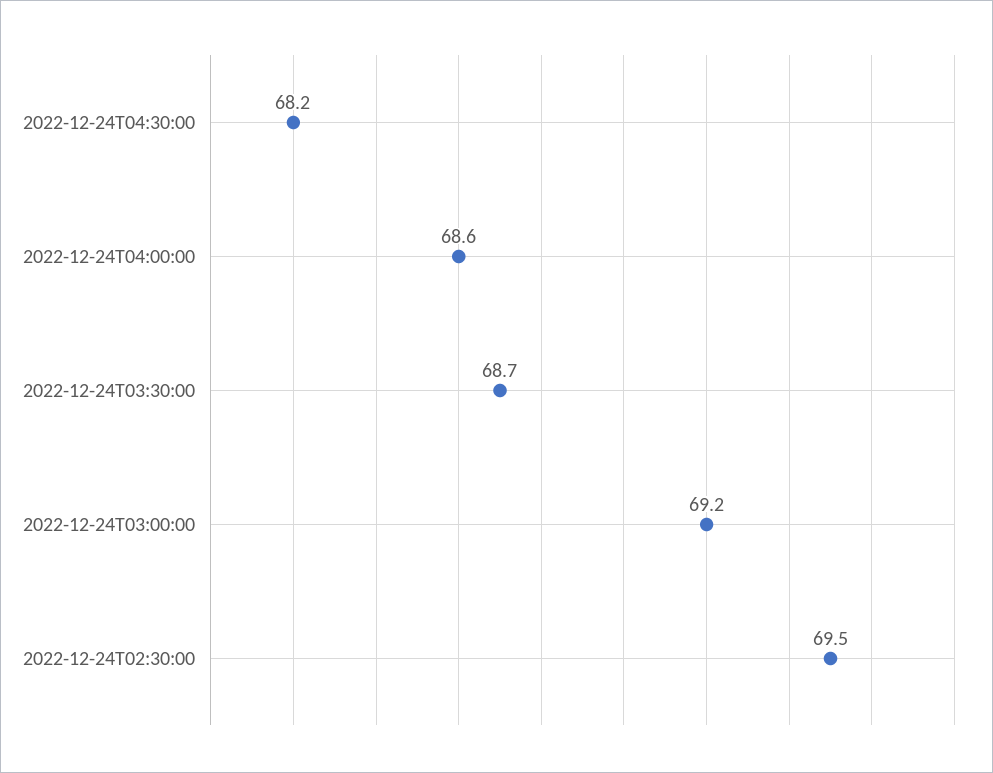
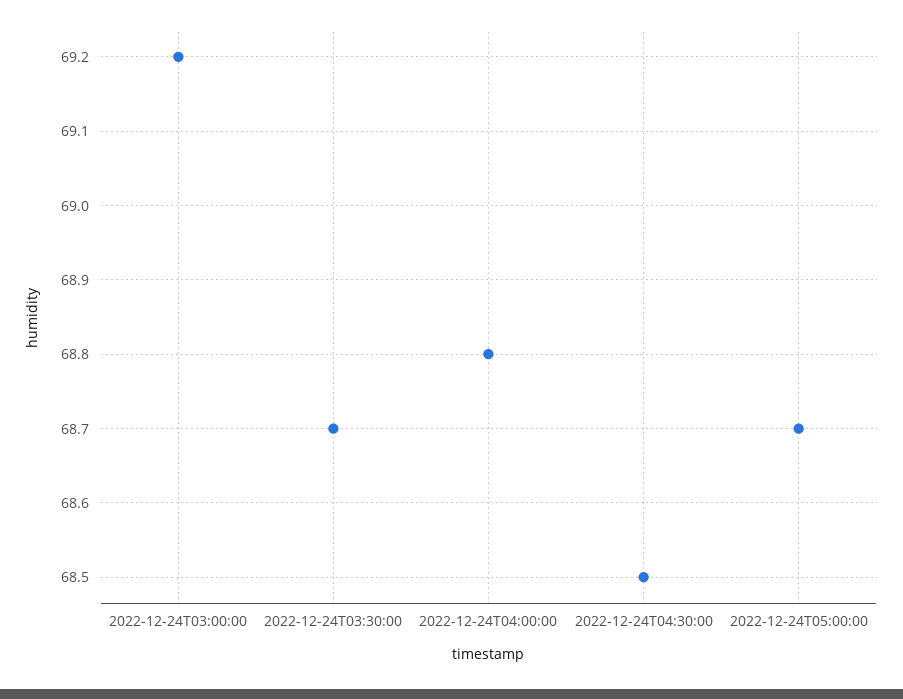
2022-12-24T04:30:00: 68.2 -> 68.5
2022-12-24T04:00:00: 68.6 -> 68.8
2022-12-24T02:30:00: 69.5 -> none
2022-12-24T05:00:00: none -> 68.7

